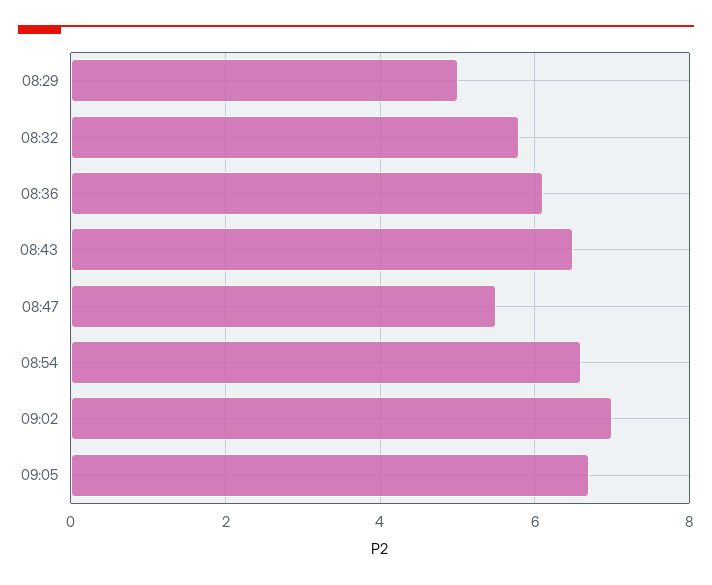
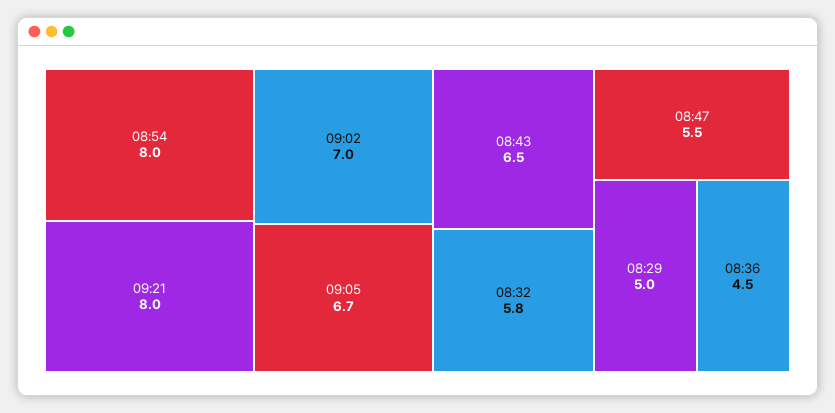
08:36: 6 -> 4.5
08:54: 6.5 -> 8
09:21: none -> 8

